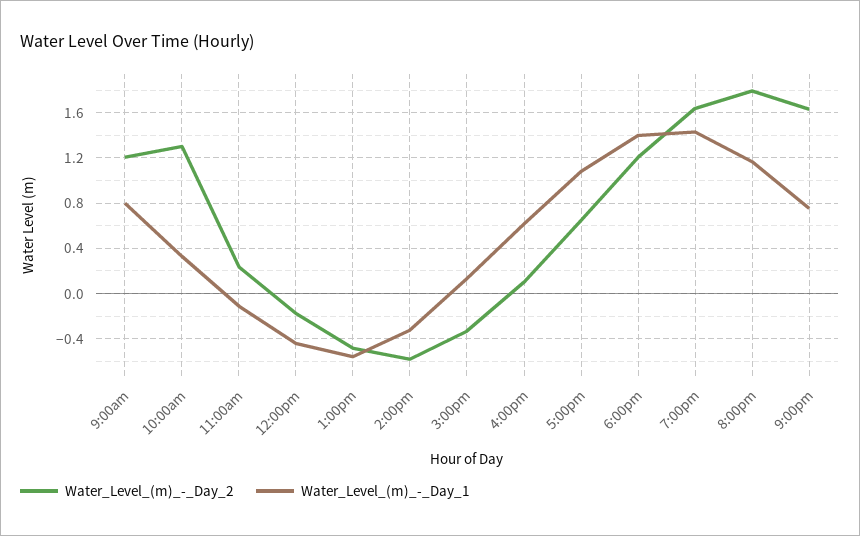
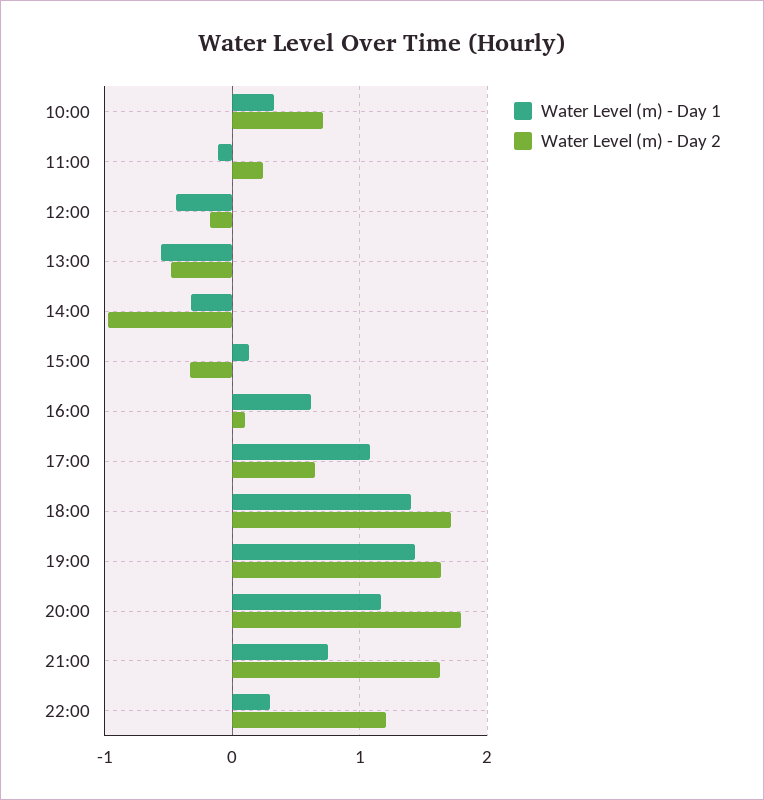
Water_Level_(m)_-_Day_2, 9:00am: 1.2 -> none
Water_Level_(m)_-_Day_1, 9:00am: 0.8 -> none
Water_Level_(m)_-_Day_2, 10:00am: 1.3 -> 0.7
Water_Level_(m)_-_Day_2, 2:00pm: -0.6 -> -1
Water_Level_(m)_-_Day_2, 6:00pm: 1.2 -> 1.7
Water_Level_(m)_-_Day_1, 22:00: none -> 0.3
Water_Level_(m)_-_Day_2, 22:00: none -> 1.2

